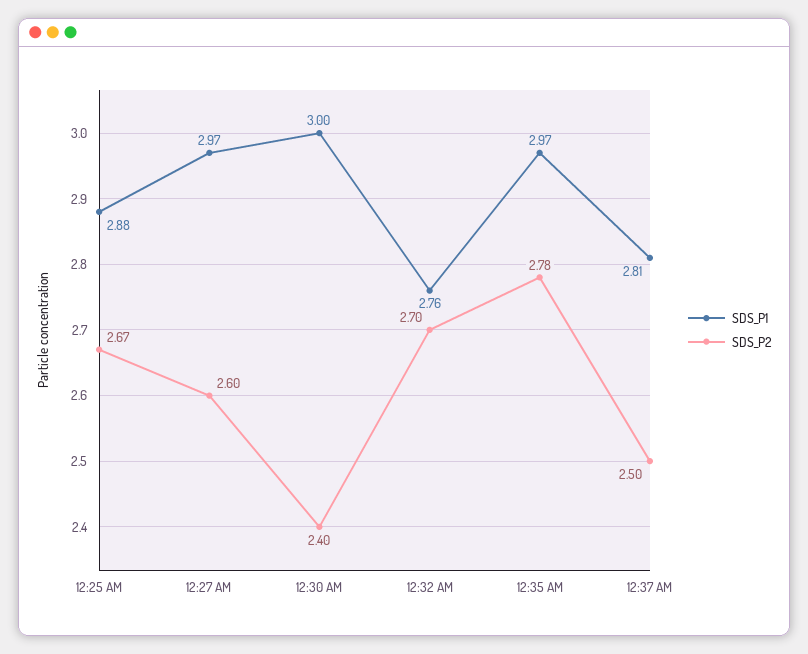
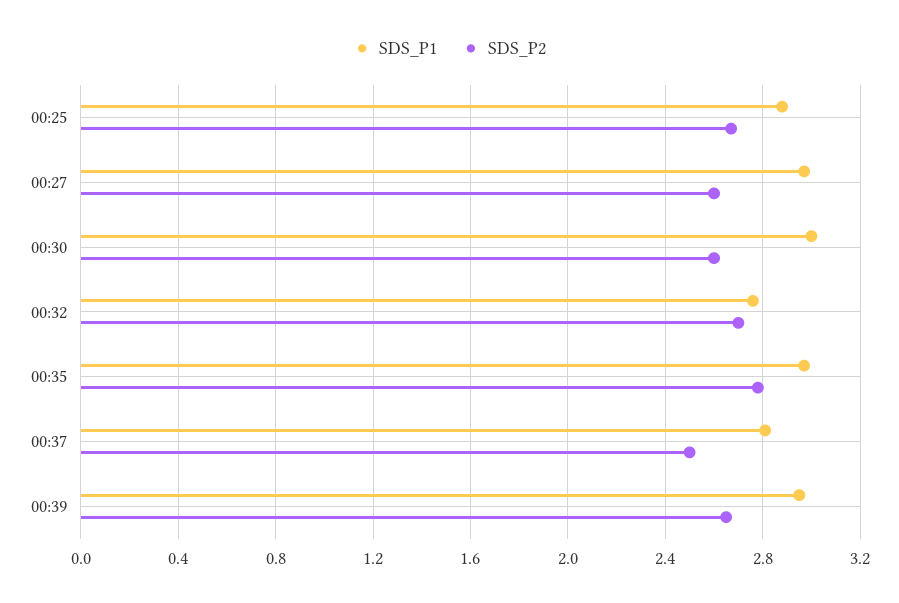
SDS_P2, 12:30 AM: 2.4 -> 2.6
SDS_P1, 00:39: none -> 2.95
SDS_P2, 00:39: none -> 2.65

